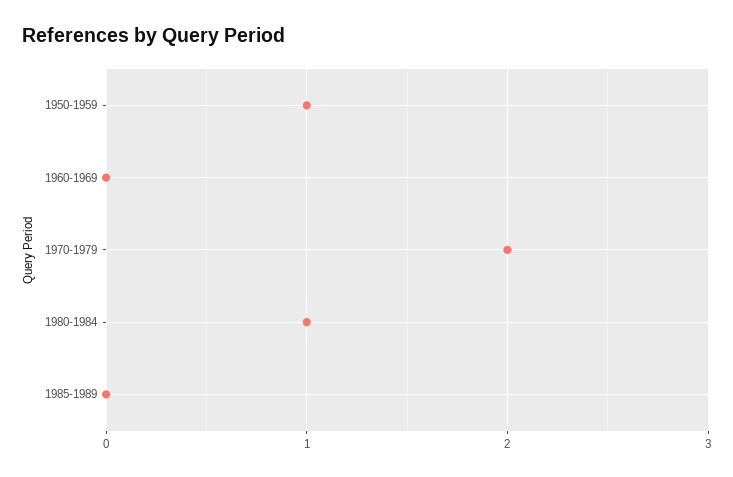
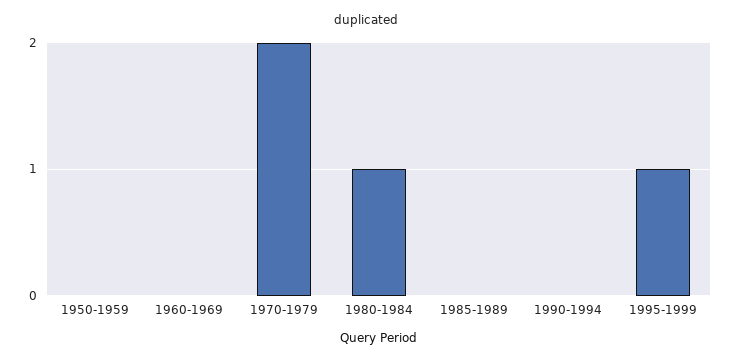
1950-1959: 1 -> 0
1990-1994: none -> 0
1995-1999: none -> 1

